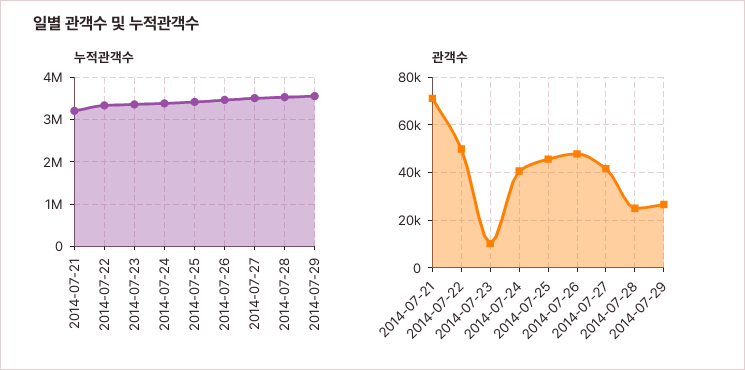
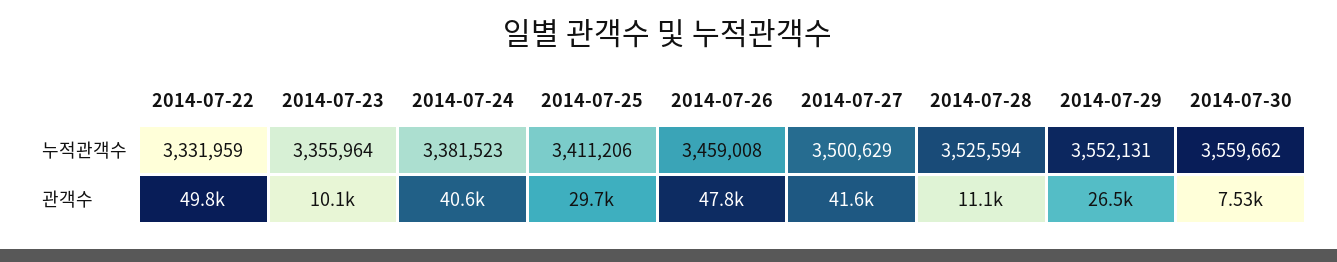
누적관객수, 2014-07-21: 3200000 -> none
관객수, 2014-07-21: 70000 -> none
관객수, 2014-07-25: 45000 -> 29700
관객수, 2014-07-28: 25000 -> 11100
누적관객수, 2014-07-30: none -> 3559662
관객수, 2014-07-30: none -> 7530

